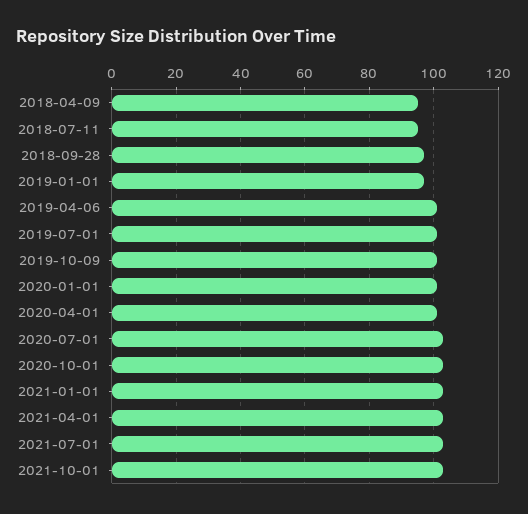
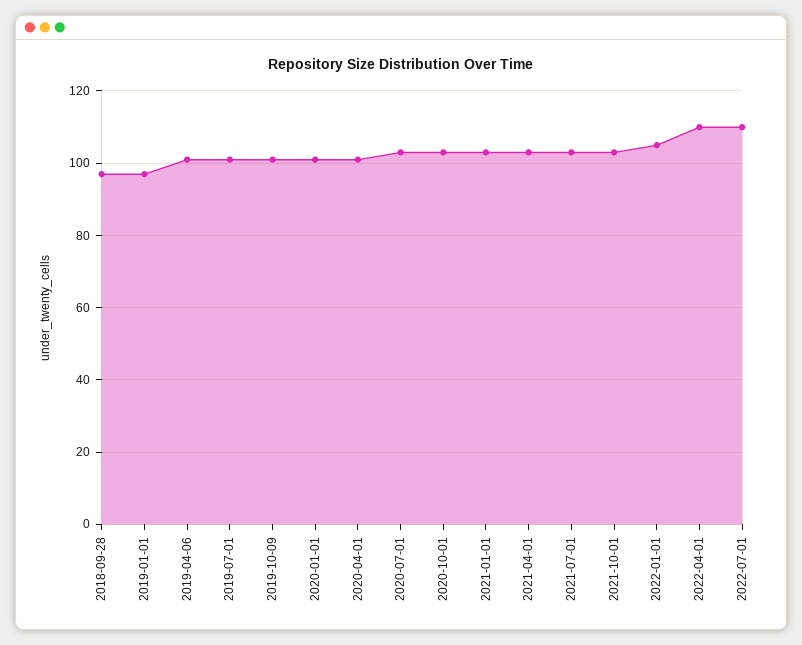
2018-04-09: 95 -> none
2018-07-11: 95 -> none
2022-01-01: none -> 105
2022-04-01: none -> 110
2022-07-01: none -> 110

